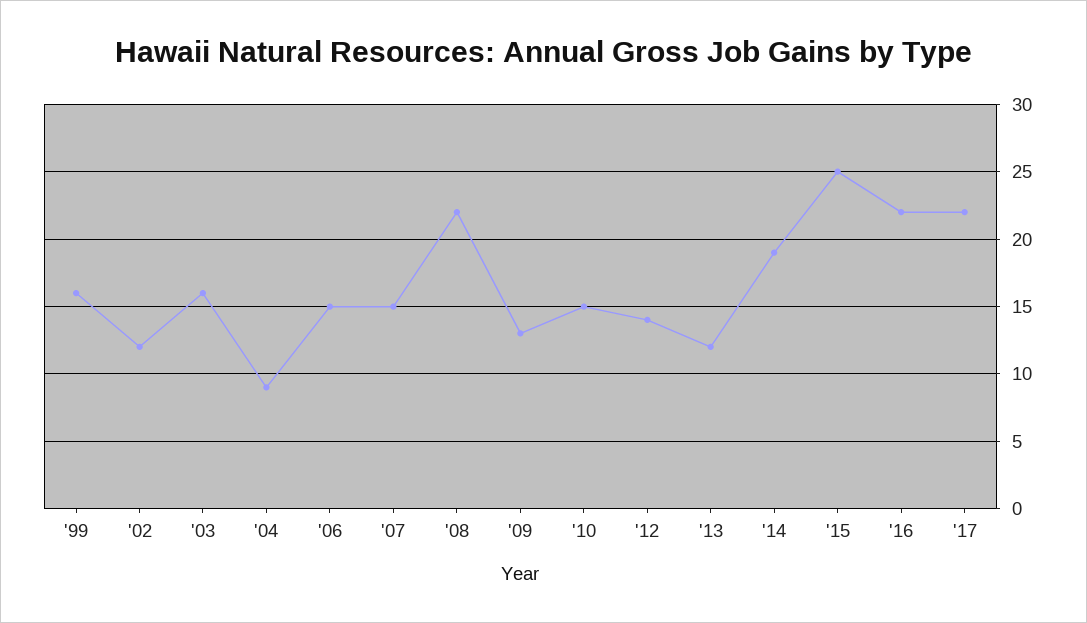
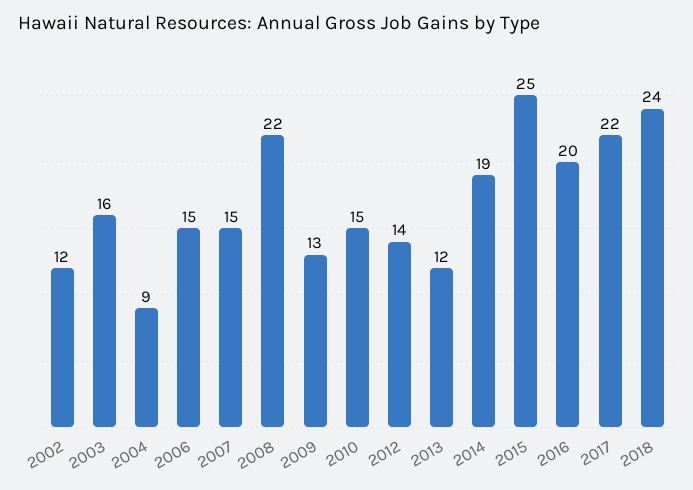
'99: 16 -> none
'16: 22 -> 20
2018: none -> 24

